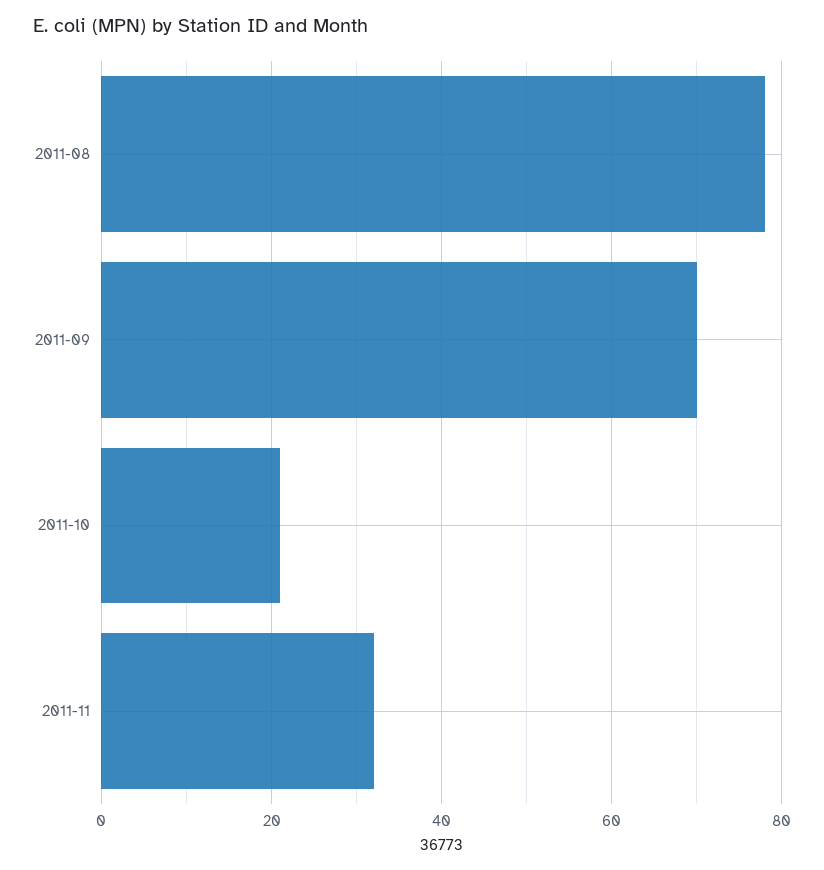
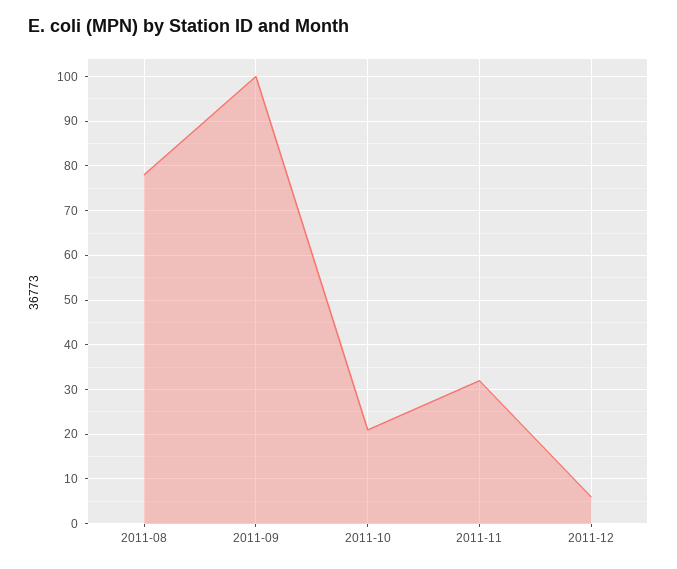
2011-09: 70 -> 100
2011-12: none -> 5

